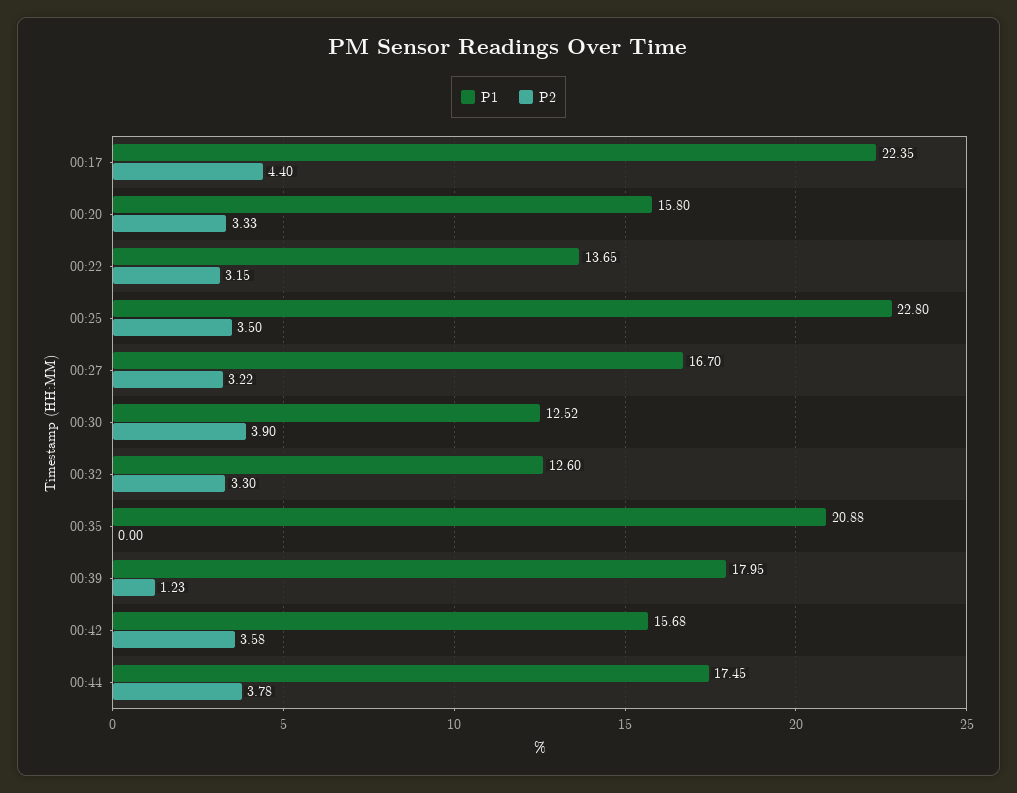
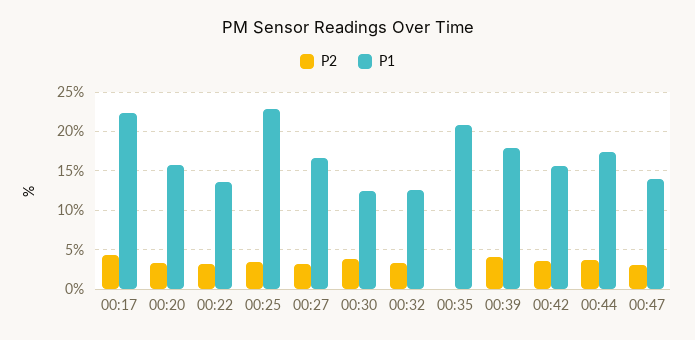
P2, 00:39: 1.23 -> 4
P2, 00:47: none -> 3
P1, 00:47: none -> 14

